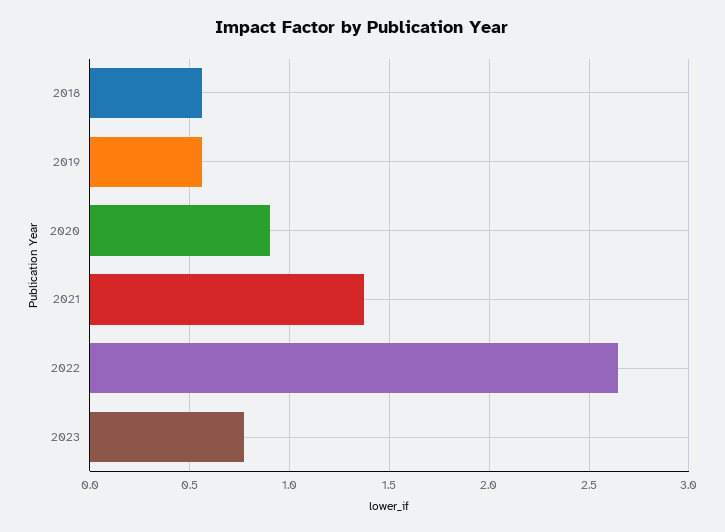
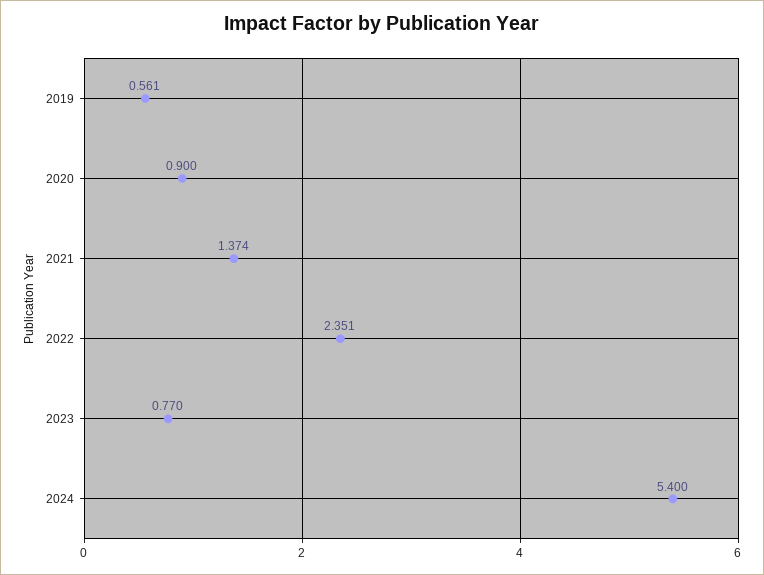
2018: 0.55 -> none
2022: 2.65 -> 2.351
2024: none -> 5.4

